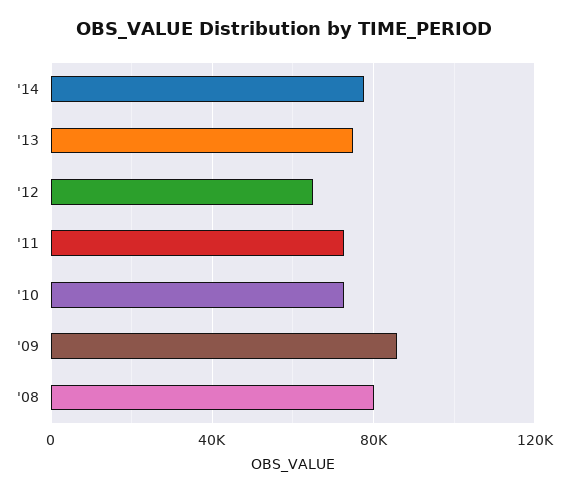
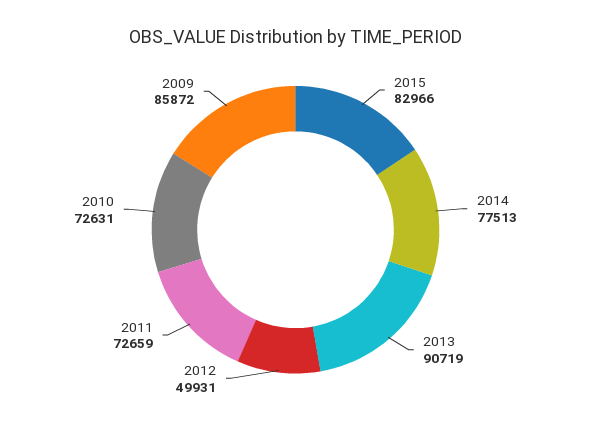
'13: 75000 -> 90719
'12: 65000 -> 49931
'08: 80000 -> none
2015: none -> 82966

